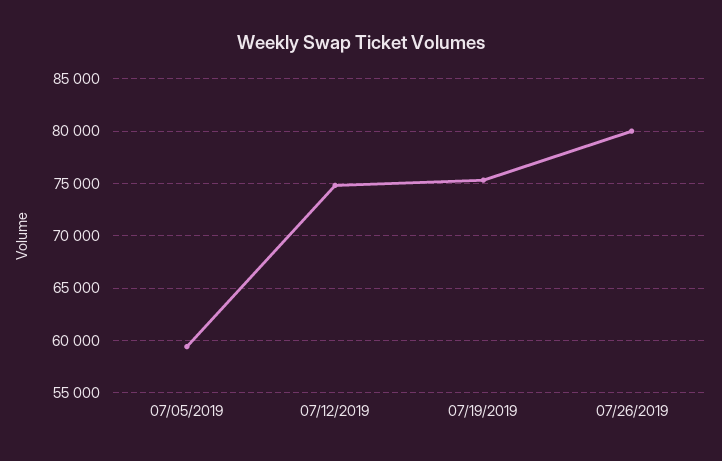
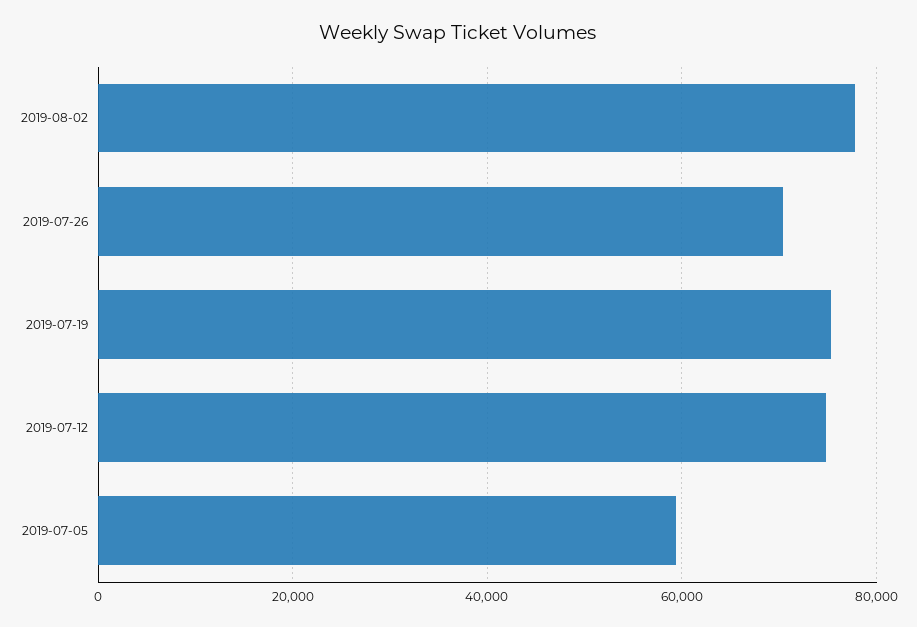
07/26/2019: 80000 -> 70000
2019-08-02: none -> 78000

